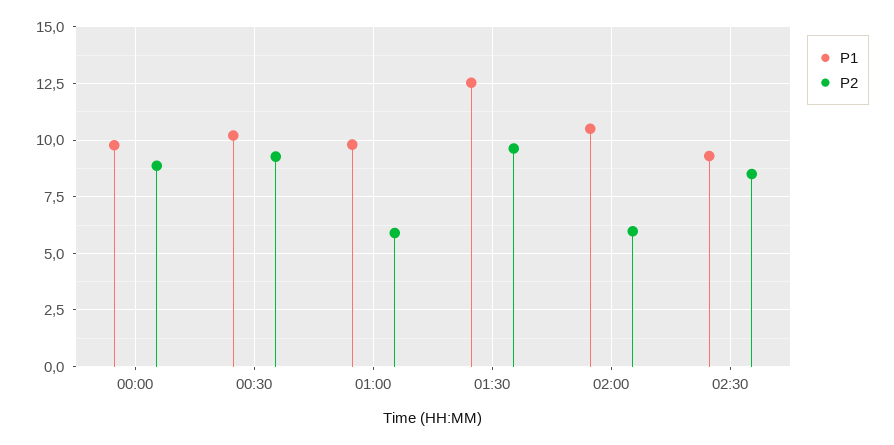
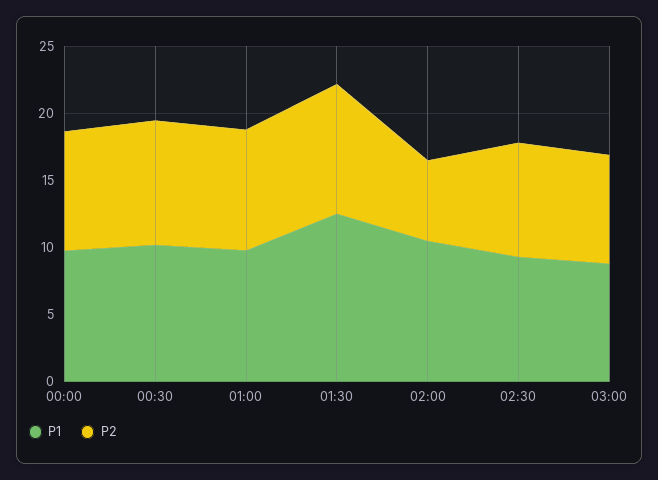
P2, 01:00: 6 -> 9
P1, 03:00: none -> 9
P2, 03:00: none -> 8

